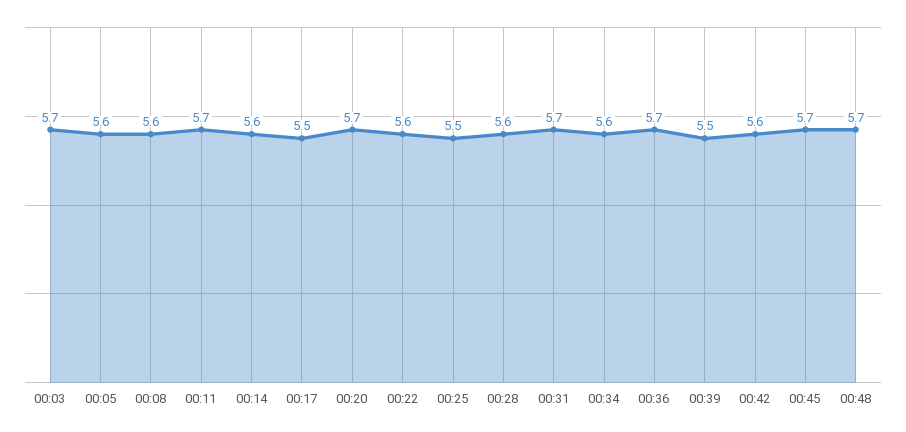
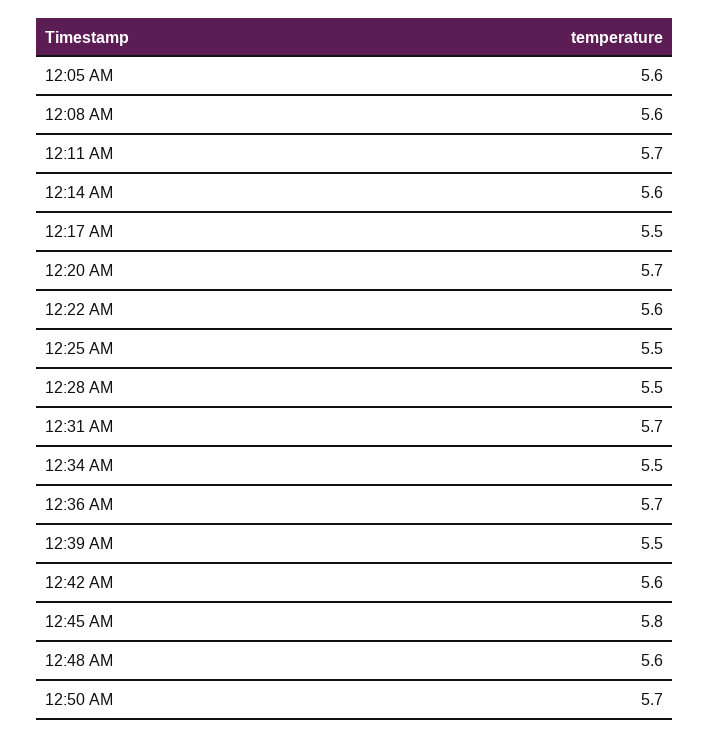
00:03: 5.7 -> none
00:28: 5.6 -> 5.5
00:34: 5.6 -> 5.5
00:45: 5.7 -> 5.8
00:48: 5.7 -> 5.6
12:50 AM: none -> 5.7

